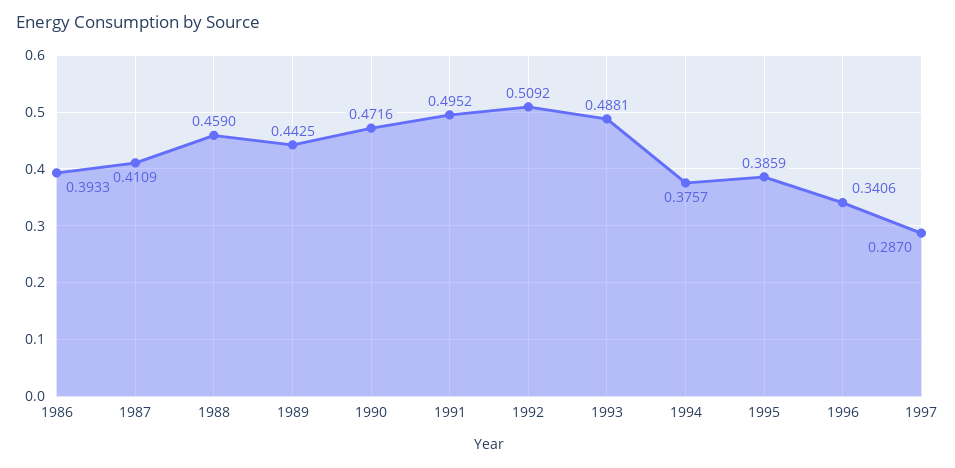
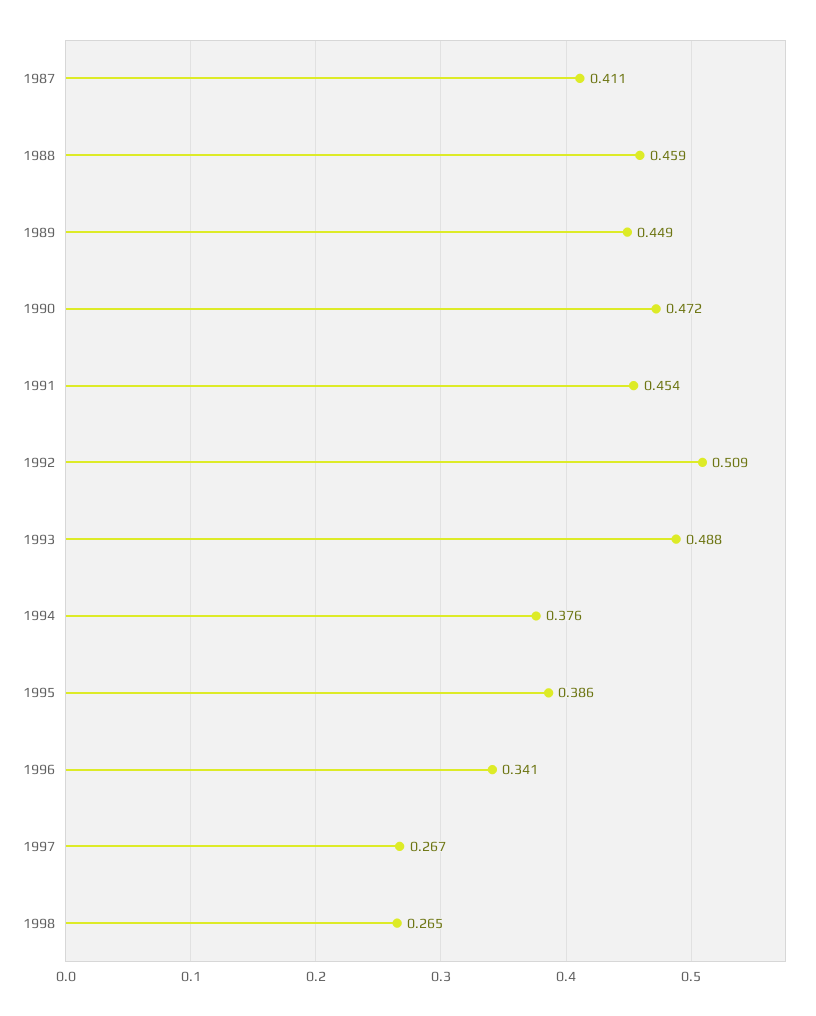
1986: 0.3933 -> none
1989: 0.4425 -> 0.449
1991: 0.4952 -> 0.454
1997: 0.287 -> 0.267
1998: none -> 0.265

